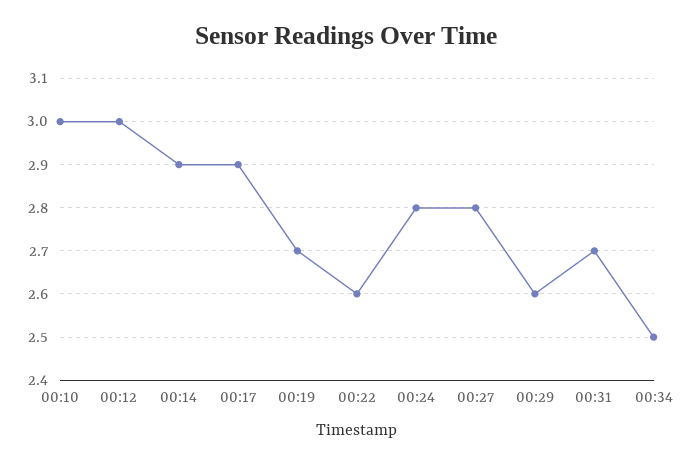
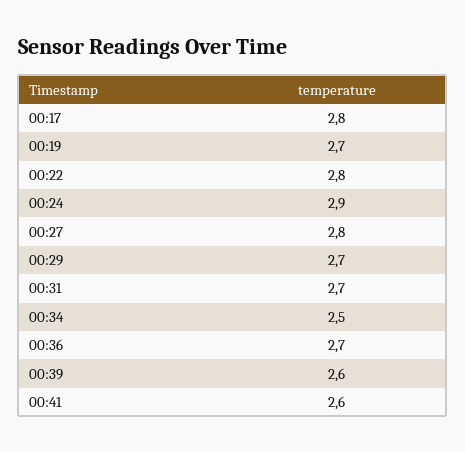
00:10: 3 -> none
00:12: 3 -> none
00:14: 2.9 -> none
00:17: 2.9 -> 2.8
00:22: 2.6 -> 2.8
00:24: 2.8 -> 2.9
00:29: 2.6 -> 2.7
00:36: none -> 2.7
00:39: none -> 2.6
00:41: none -> 2.6

